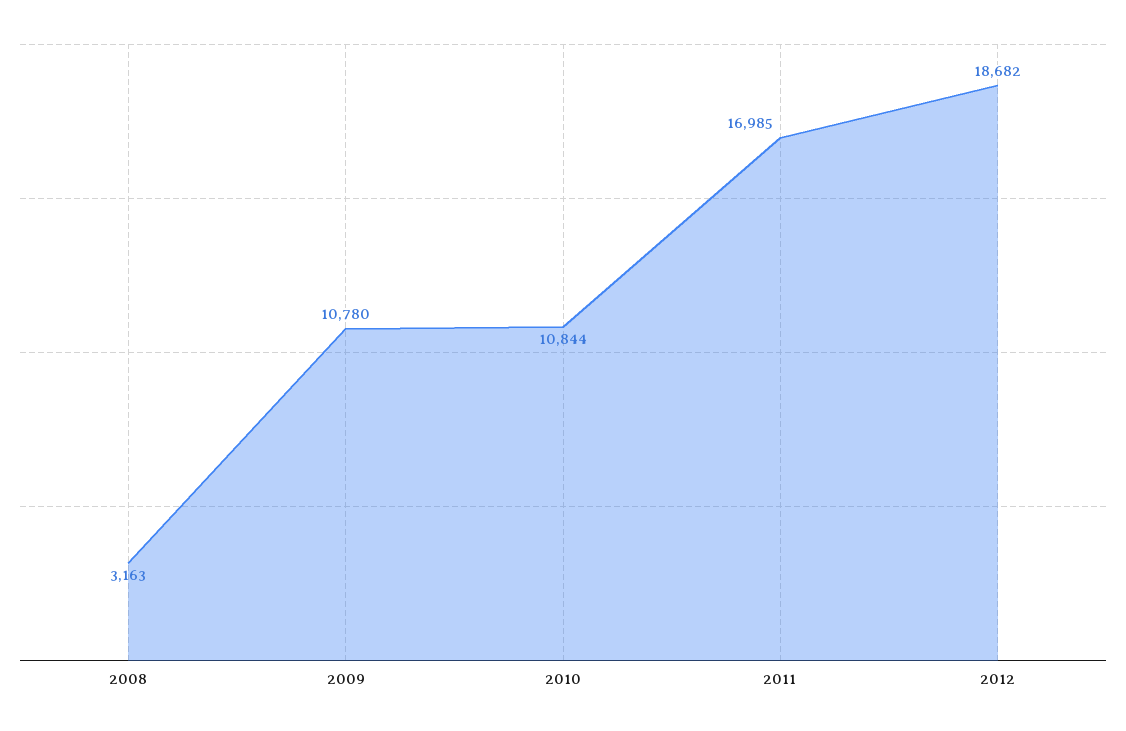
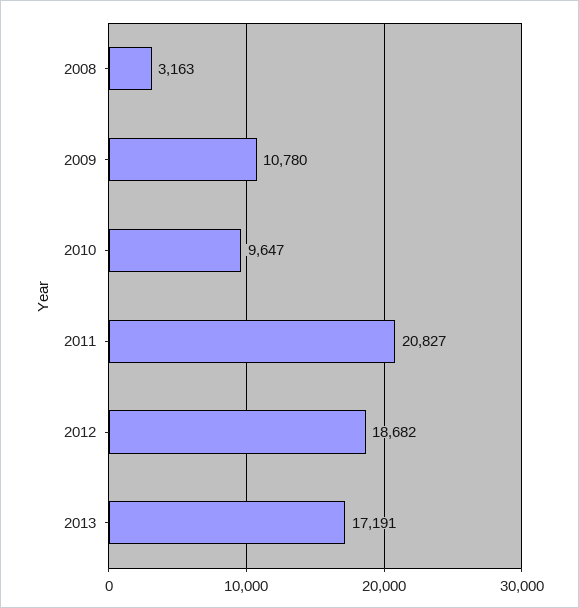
2010: 10844 -> 9647
2011: 16985 -> 20827
2013: none -> 17191

